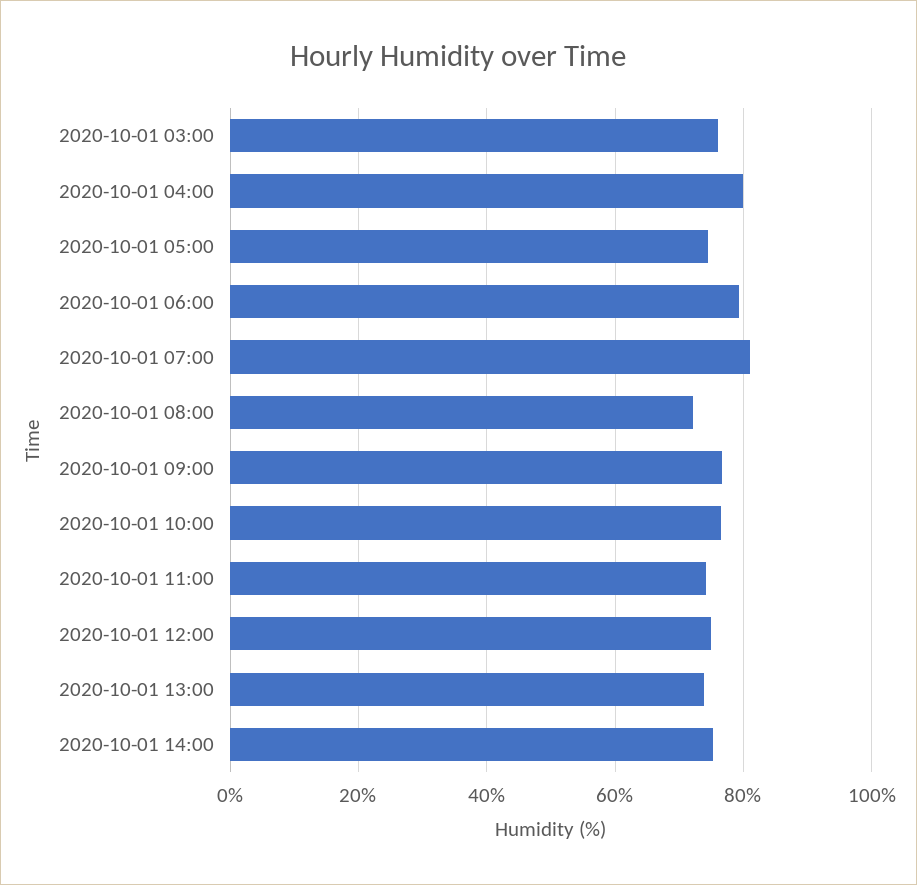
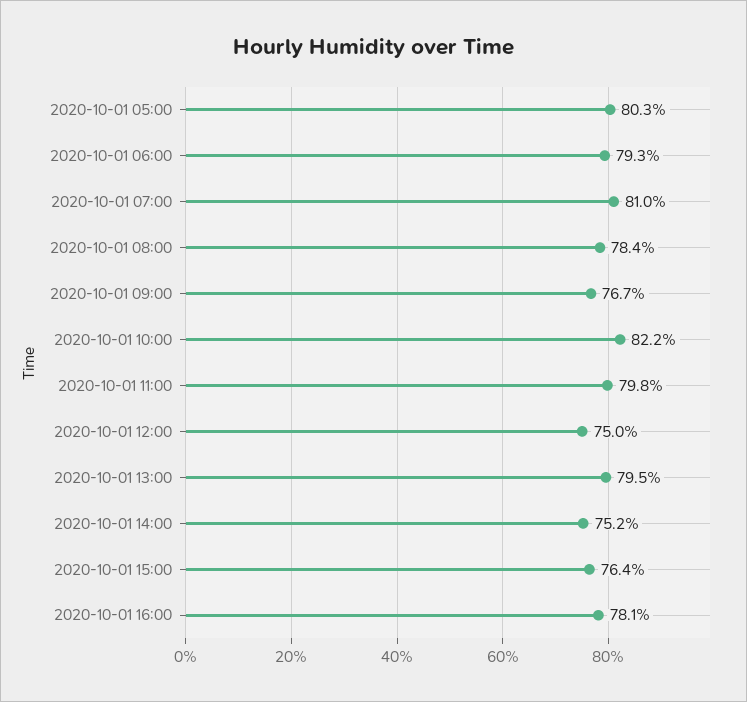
2020-10-01 03:00: 76 -> none
2020-10-01 04:00: 80 -> none
2020-10-01 05:00: 74 -> 80.3
2020-10-01 08:00: 72 -> 78.4
2020-10-01 10:00: 76 -> 82.2
2020-10-01 11:00: 74 -> 79.8
2020-10-01 13:00: 74 -> 79.5
2020-10-01 15:00: none -> 76.4
2020-10-01 16:00: none -> 78.1

